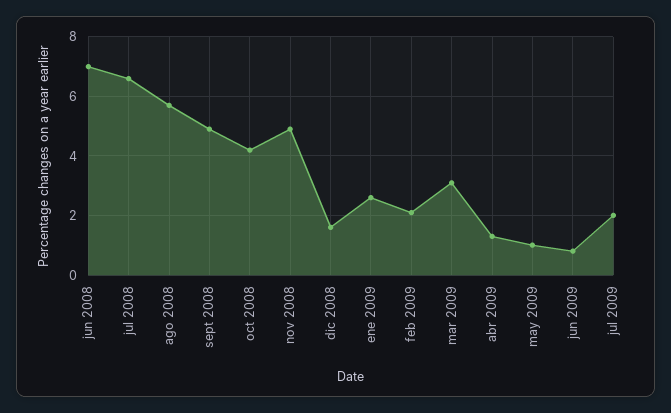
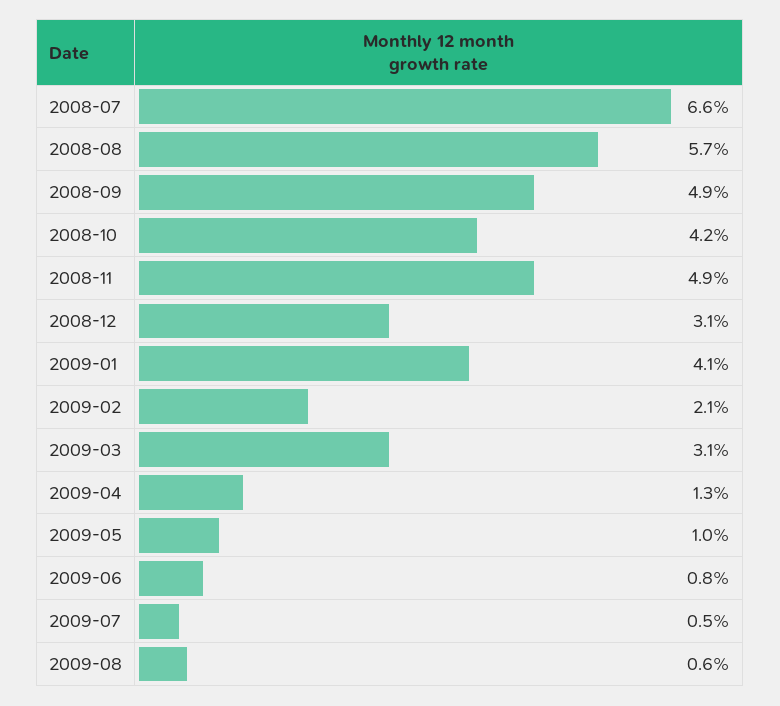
jun 2008: 7 -> none
dic 2008: 1.5 -> 3.1
ene 2009: 2.5 -> 4.1
jul 2009: 2 -> 0.5
2009-08: none -> 0.6

